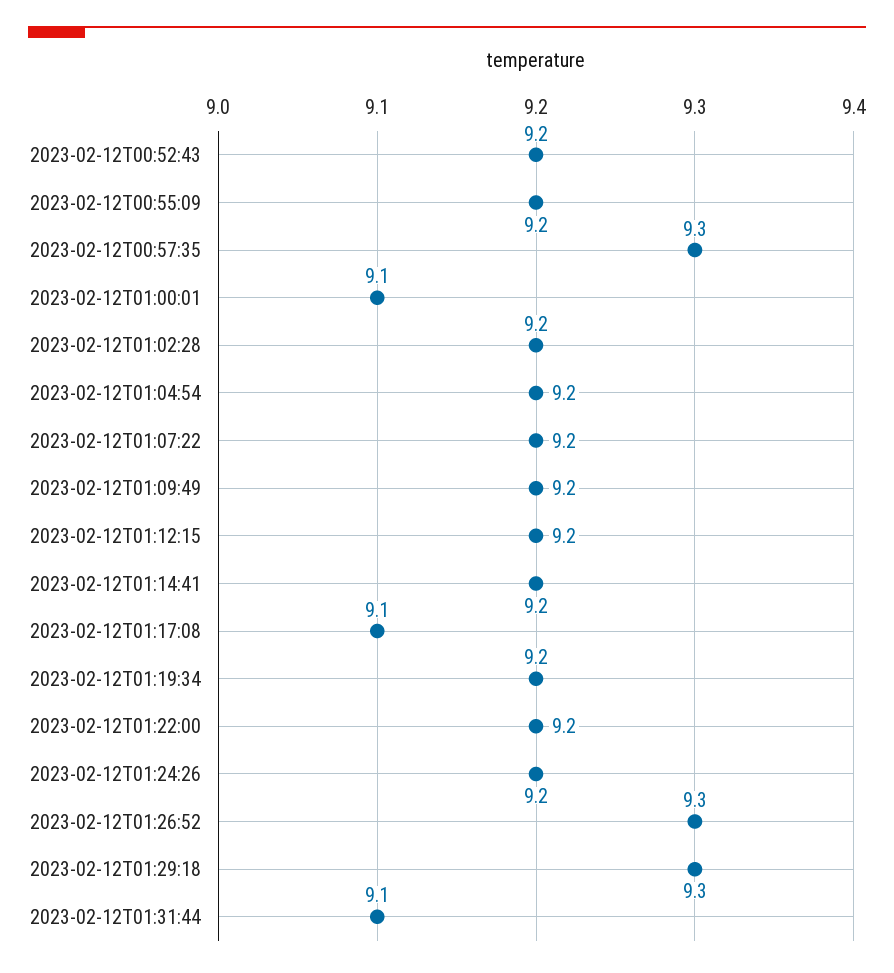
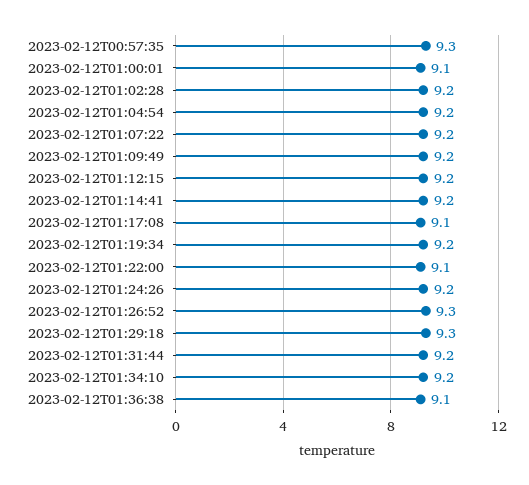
2023-02-12T00:52:43: 9.2 -> none
2023-02-12T00:55:09: 9.2 -> none
2023-02-12T01:22:00: 9.2 -> 9.1
2023-02-12T01:31:44: 9.1 -> 9.2
2023-02-12T01:34:10: none -> 9.2
2023-02-12T01:36:38: none -> 9.1

